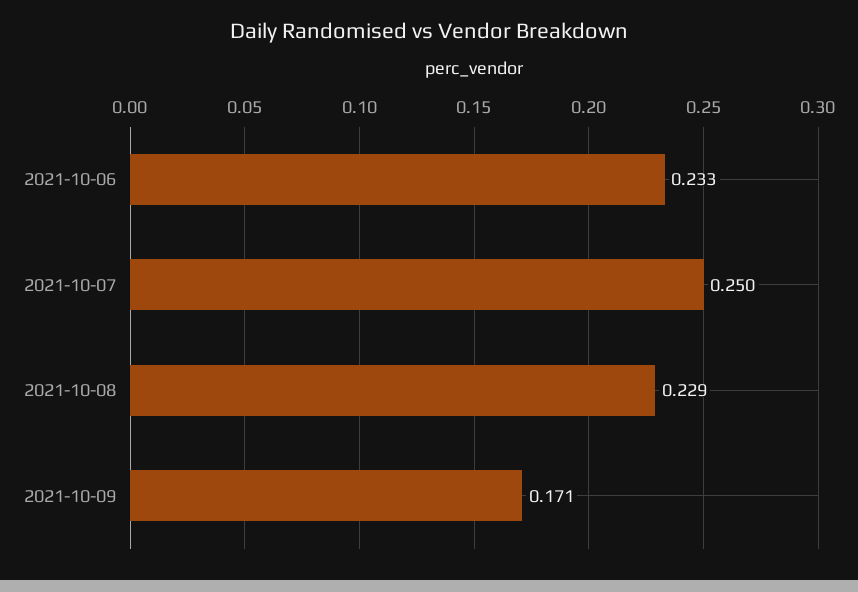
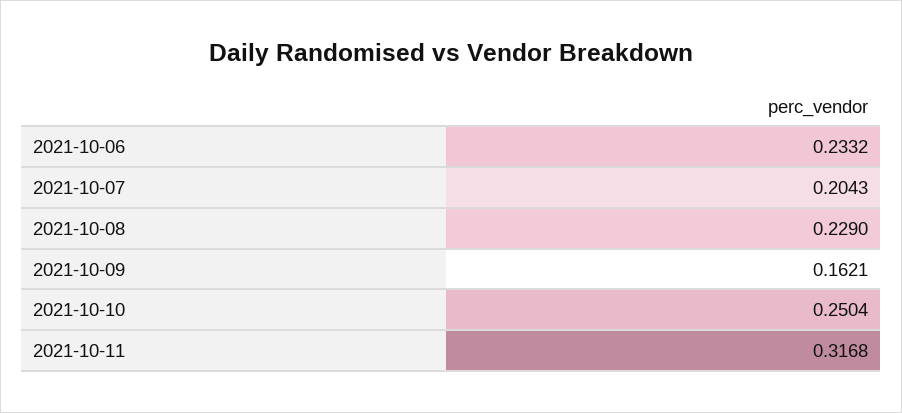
2021-10-07: 0.25 -> 0.2043
2021-10-09: 0.171 -> 0.1621
2021-10-10: none -> 0.2504
2021-10-11: none -> 0.3168

